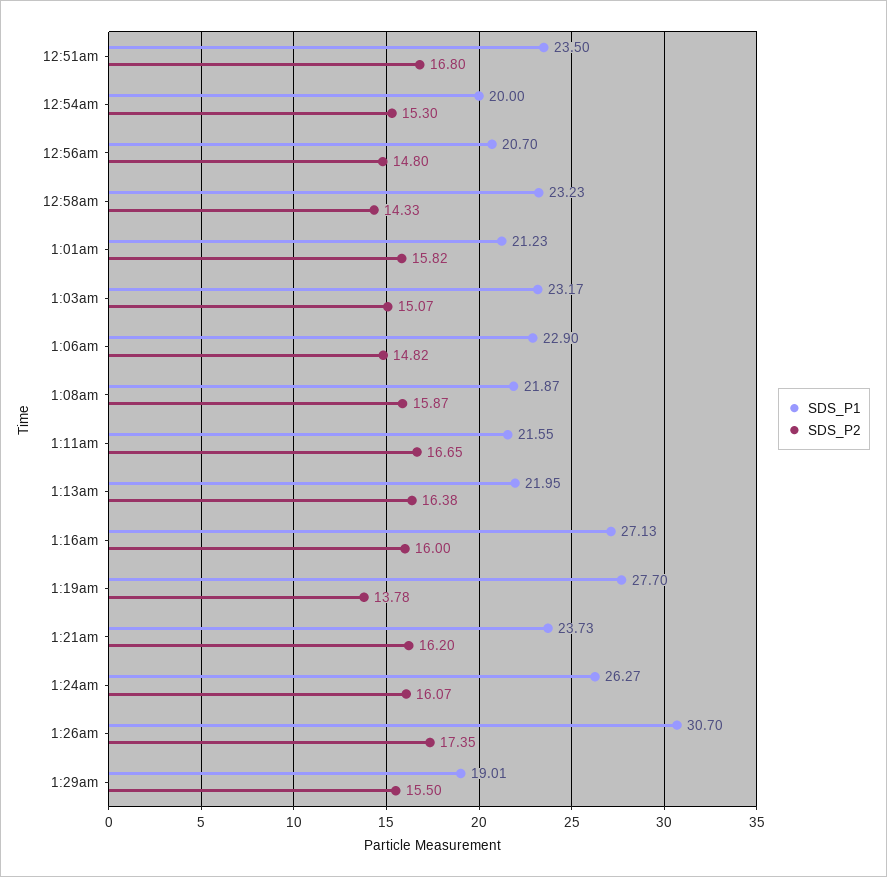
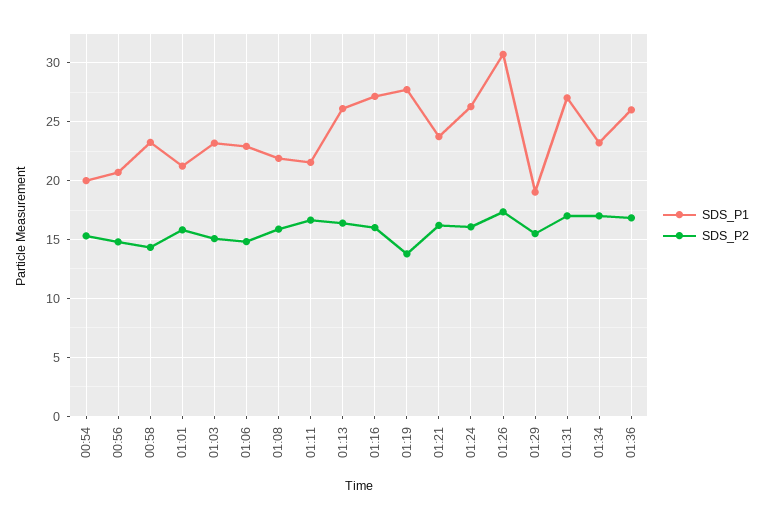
SDS_P1, 12:51am: 23.5 -> none
SDS_P2, 12:51am: 16.8 -> none
SDS_P1, 1:13am: 21.95 -> 26
SDS_P1, 01:31: none -> 27
SDS_P2, 01:31: none -> 17
SDS_P1, 01:34: none -> 23
SDS_P2, 01:34: none -> 17
SDS_P1, 01:36: none -> 26
SDS_P2, 01:36: none -> 17

